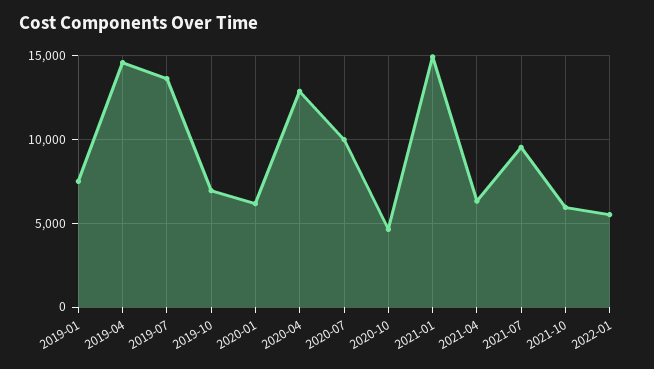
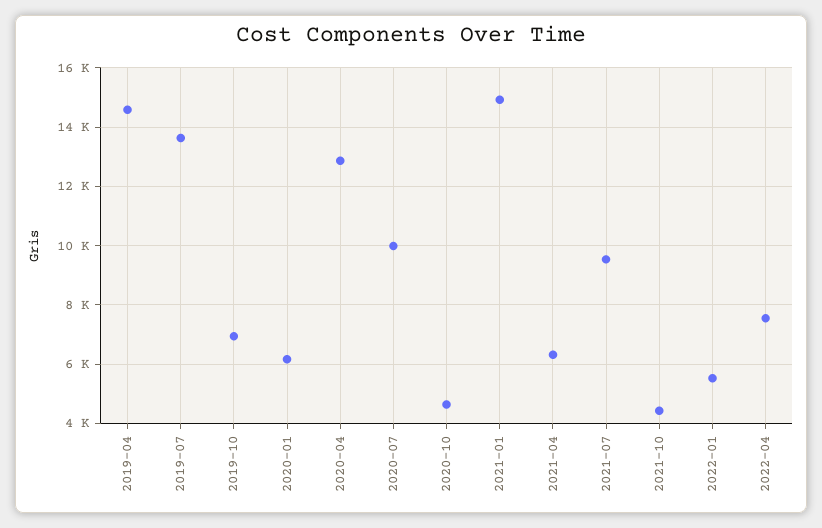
2019-01: 7500 -> none
2021-10: 6000 -> 4500
2022-04: none -> 7500

